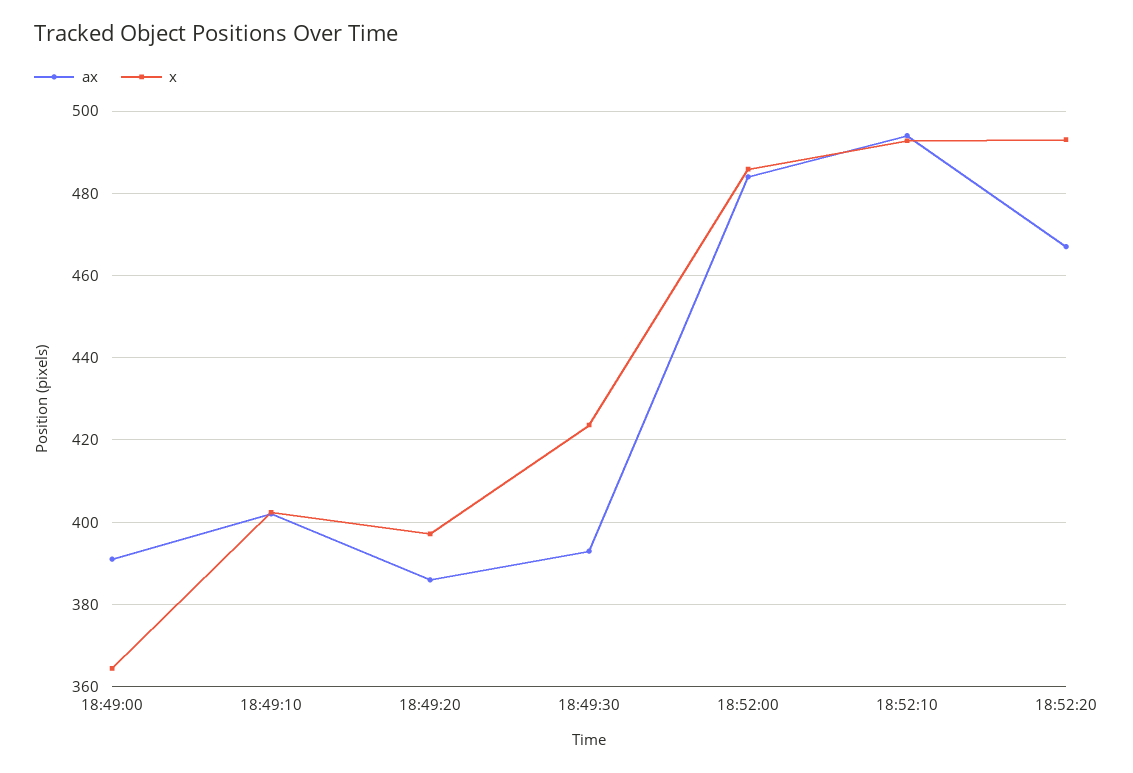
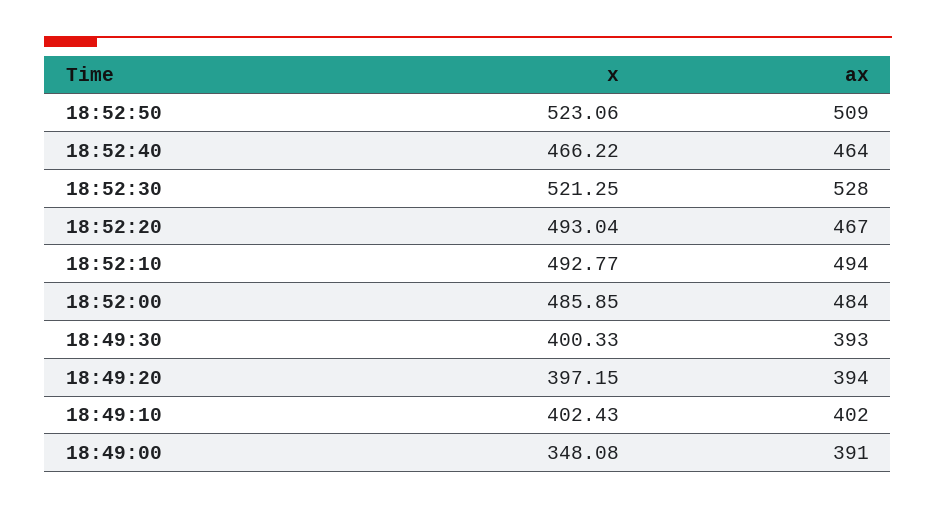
x, 18:49:00: 364 -> 348.08
ax, 18:49:20: 386 -> 394
x, 18:49:30: 424 -> 400.33
x, 18:52:50: none -> 523.06
ax, 18:52:50: none -> 509
x, 18:52:40: none -> 466.22
ax, 18:52:40: none -> 464
x, 18:52:30: none -> 521.25
ax, 18:52:30: none -> 528

